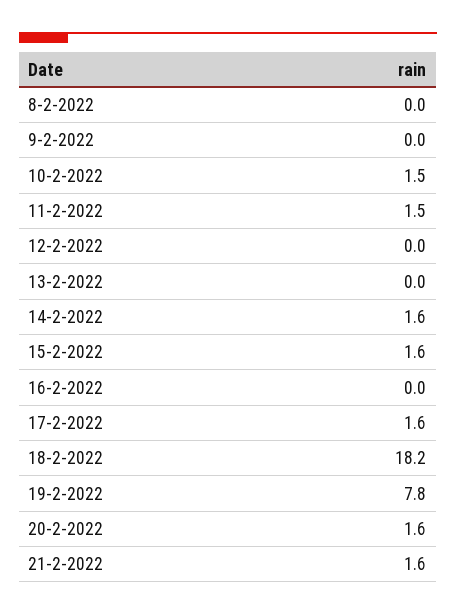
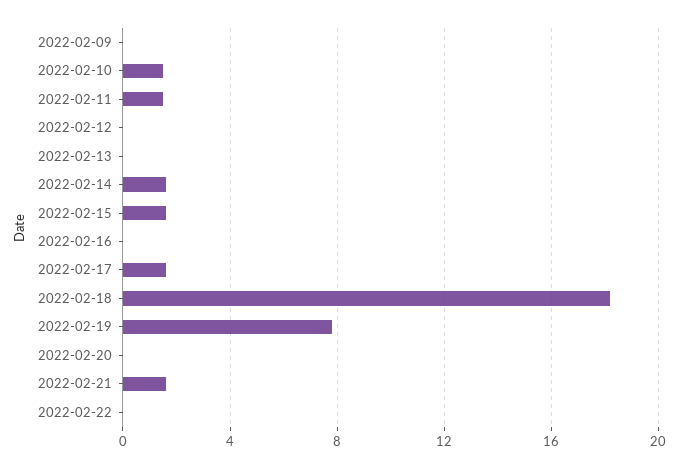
8-2-2022: 0 -> none
20-2-2022: 1.6 -> 0
2022-02-22: none -> 0

